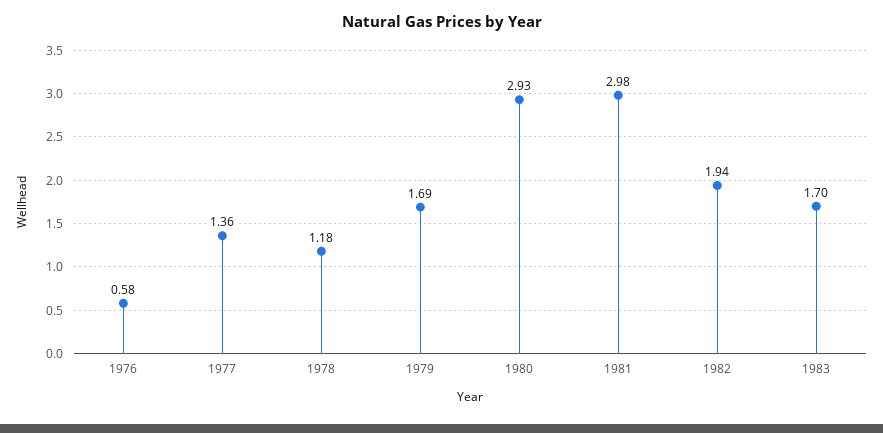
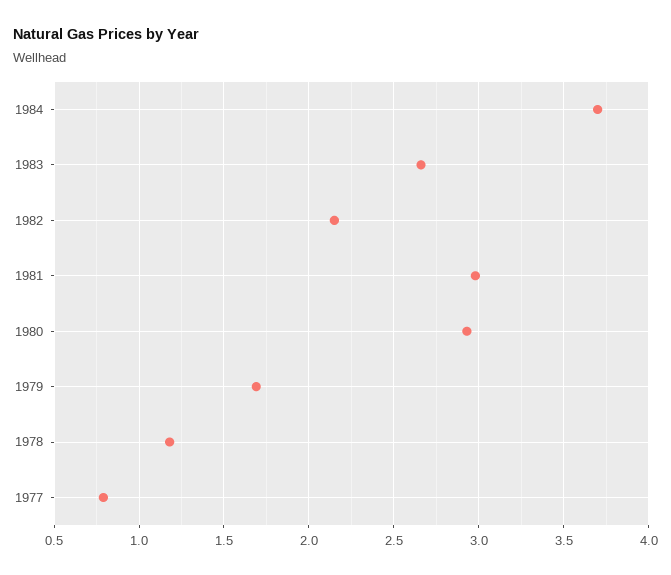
1976: 0.58 -> none
1977: 1.36 -> 0.8
1982: 1.94 -> 2.15
1983: 1.7 -> 2.65
1984: none -> 3.7

